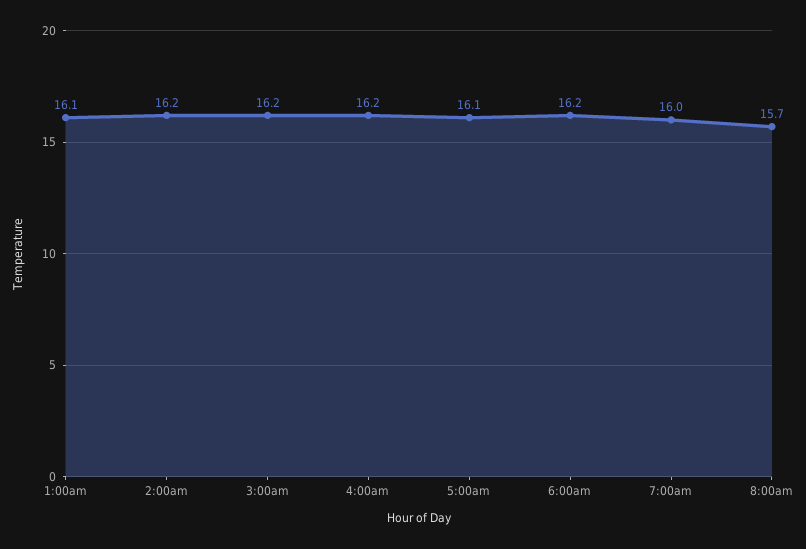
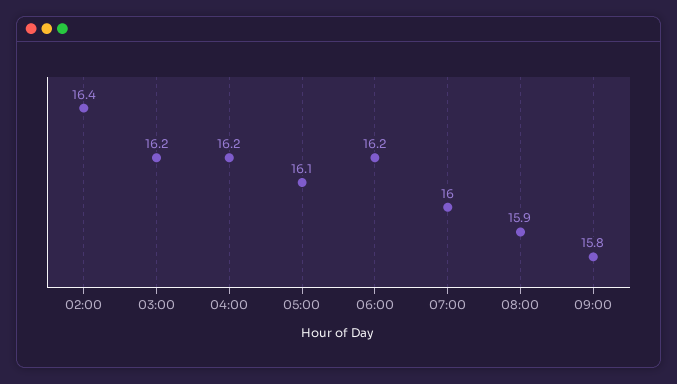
1:00am: 16.1 -> none
2:00am: 16.2 -> 16.4
8:00am: 15.7 -> 15.9
09:00: none -> 15.8

